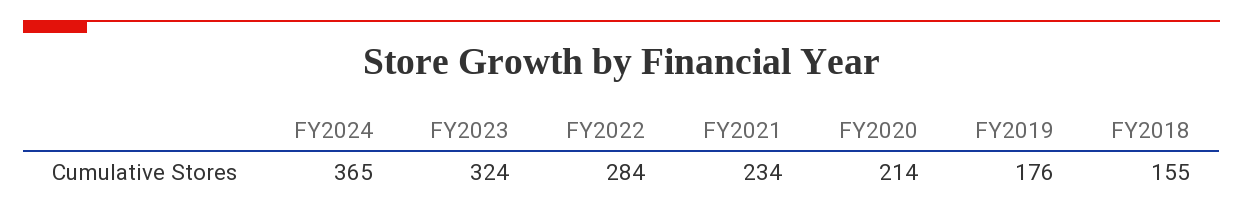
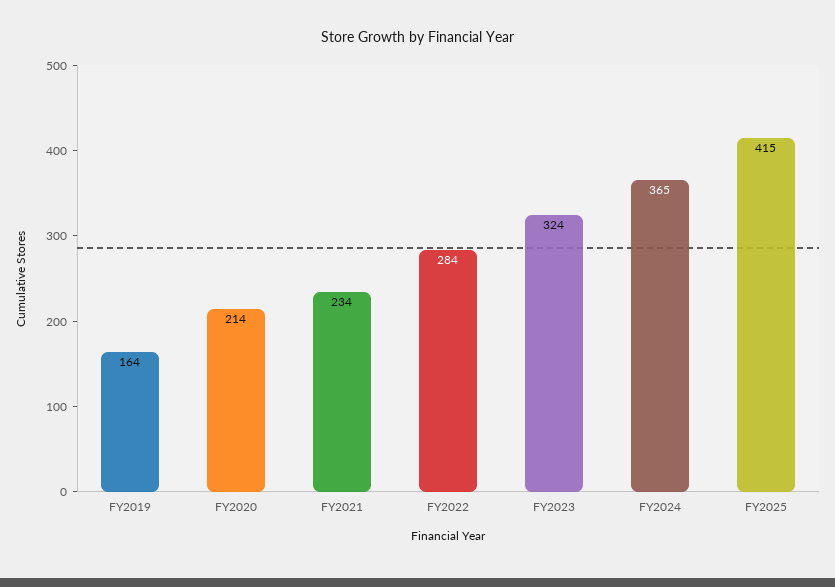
FY2019: 176 -> 164
FY2018: 155 -> none
FY2025: none -> 415

